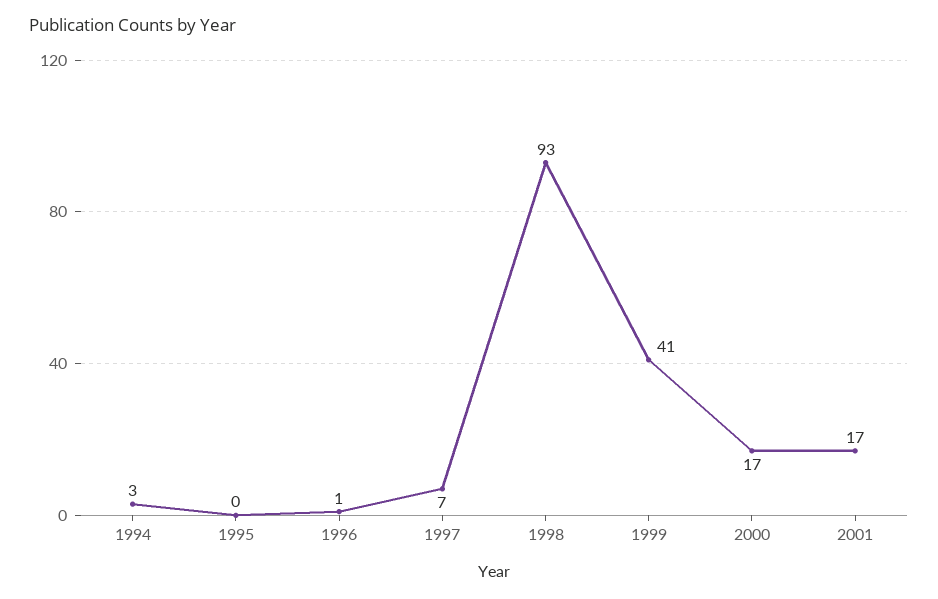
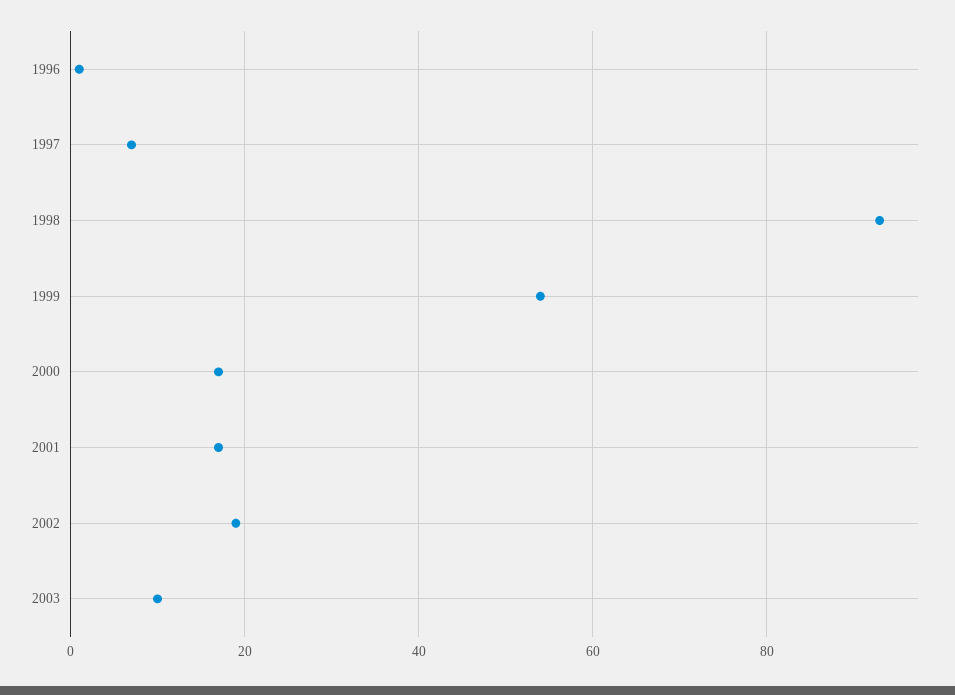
1994: 3 -> none
1995: 0 -> none
1999: 41 -> 55
2002: none -> 20
2003: none -> 10

